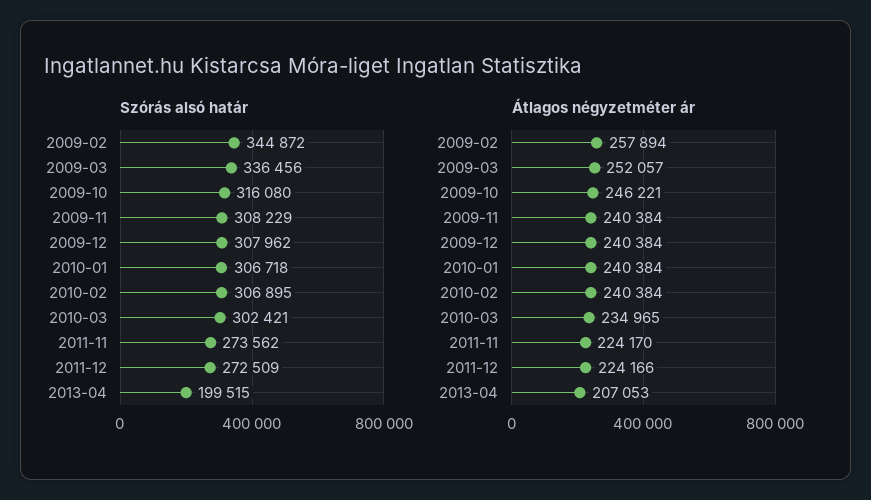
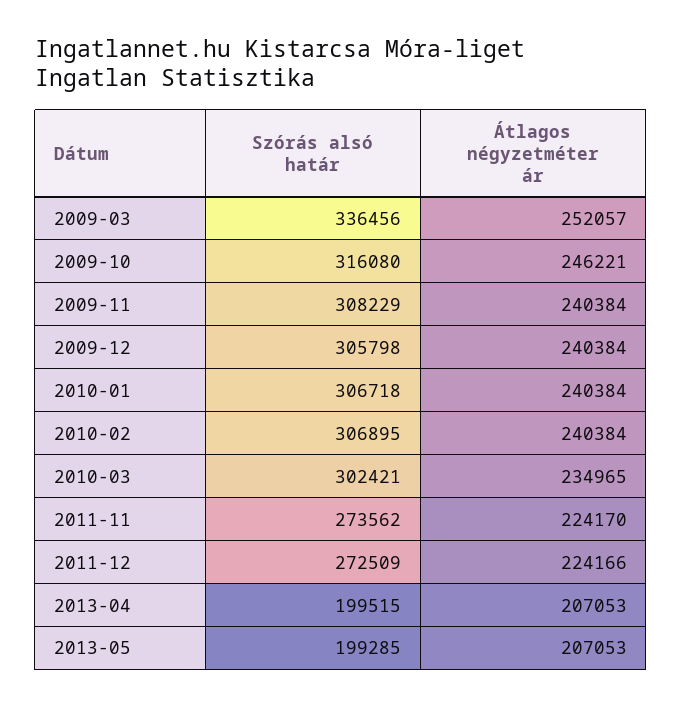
Szórás alsó határ, 2009-02: 344872 -> none
Szórás alsó határ, 2009-12: 307962 -> 305798
Átlagos négyzetméter ár, 2009-02: 257894 -> none
Szórás alsó határ, 2013-05: none -> 199285
Átlagos négyzetméter ár, 2013-05: none -> 207053

